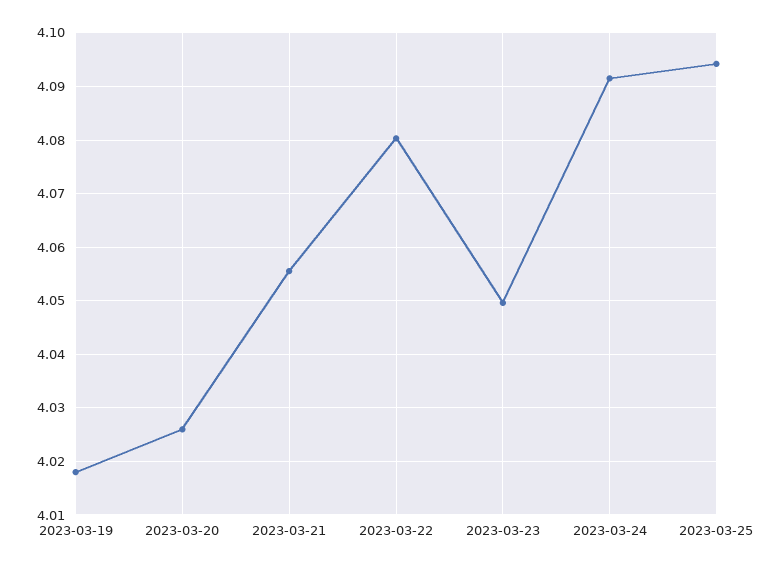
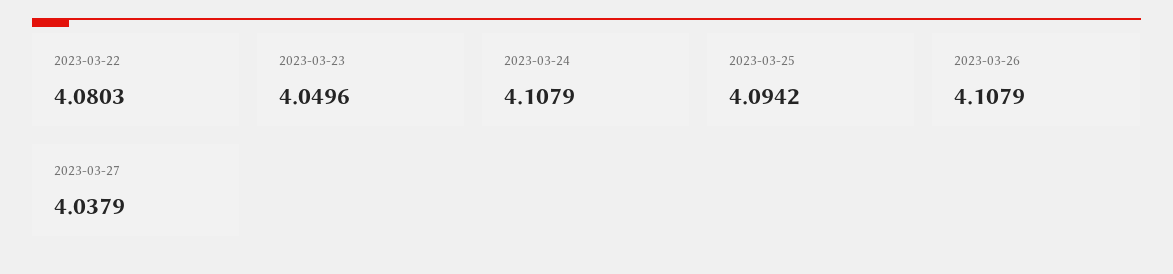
2023-03-19: 4.018 -> none
2023-03-20: 4.026 -> none
2023-03-21: 4.056 -> none
2023-03-24: 4.092 -> 4.1079
2023-03-26: none -> 4.1079
2023-03-27: none -> 4.0379

